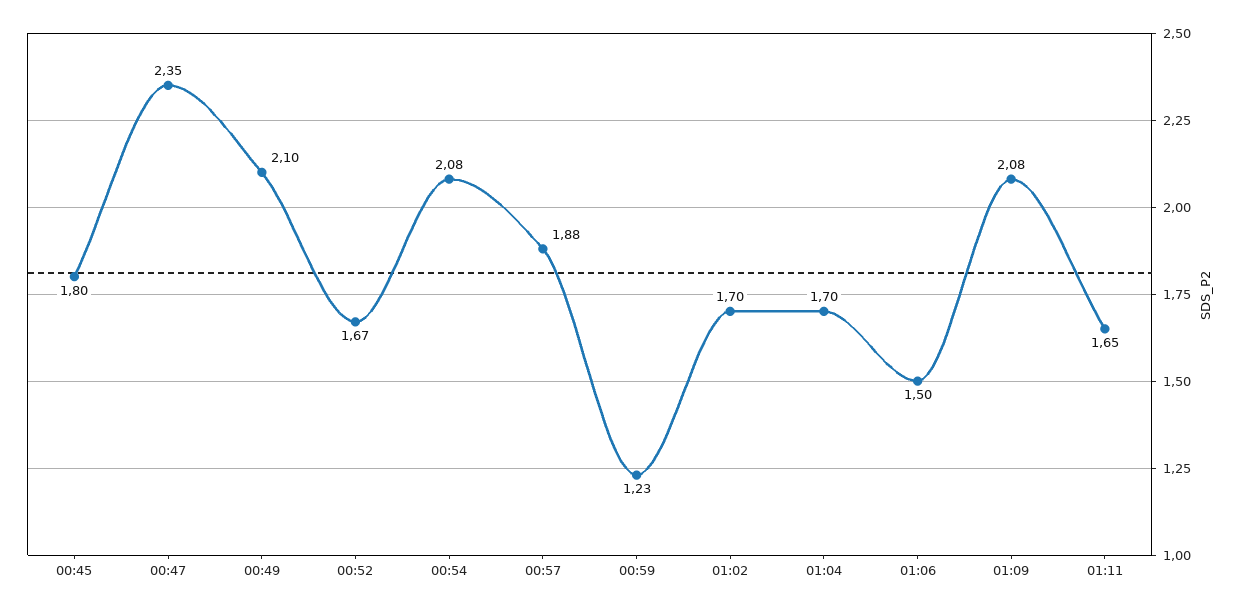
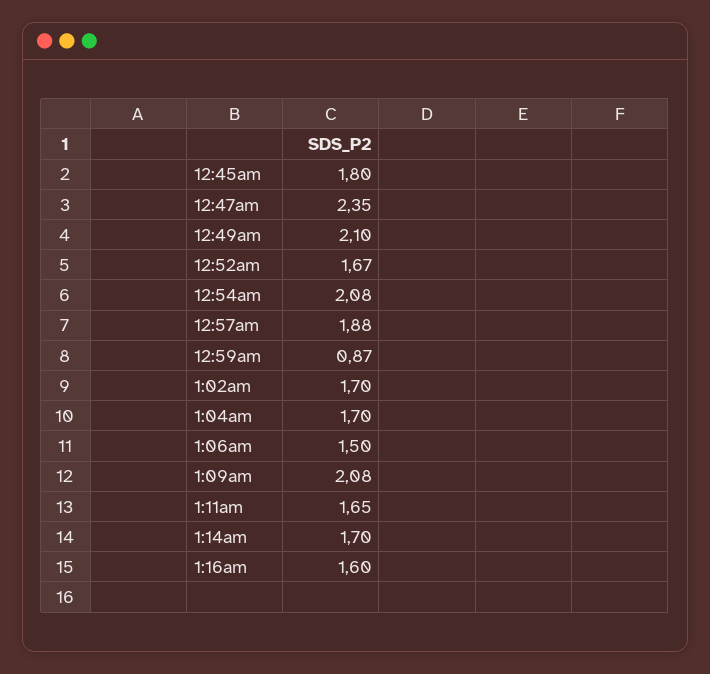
00:59: 1.23 -> 0.87
1:14am: none -> 1.7
1:16am: none -> 1.6

